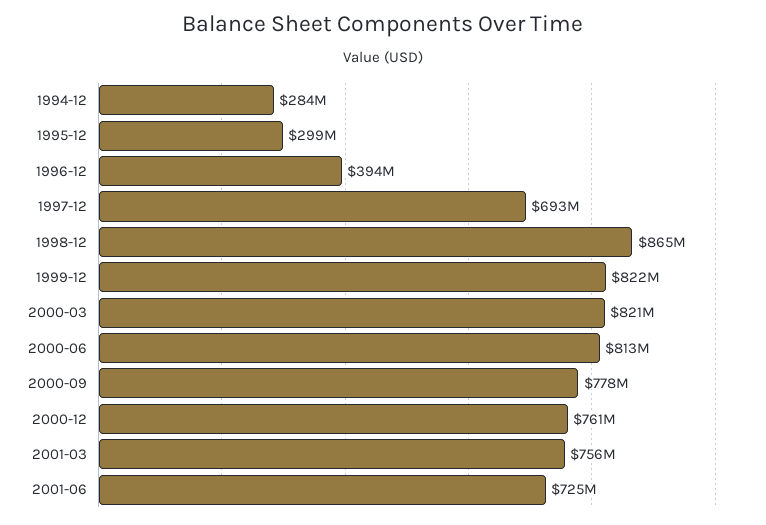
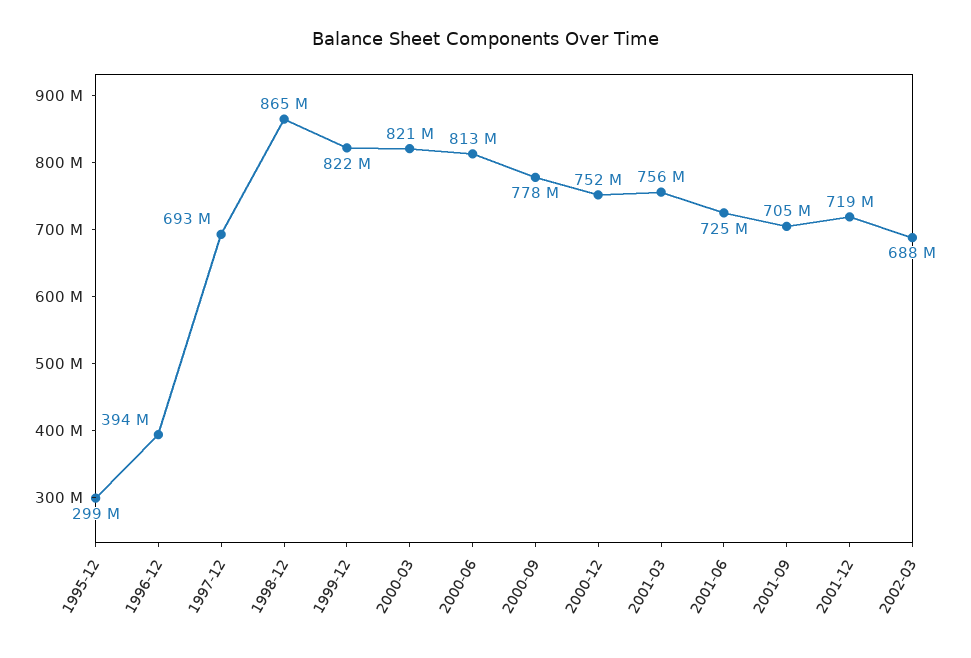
1994-12: 284000000 -> none
2000-12: 761000000 -> 752000000
2001-09: none -> 705000000
2001-12: none -> 719000000
2002-03: none -> 688000000

